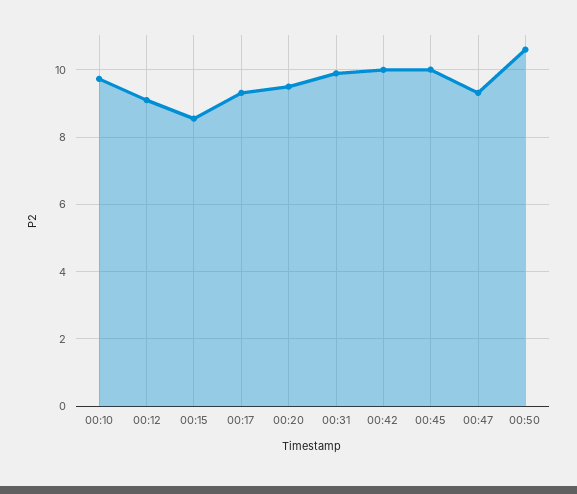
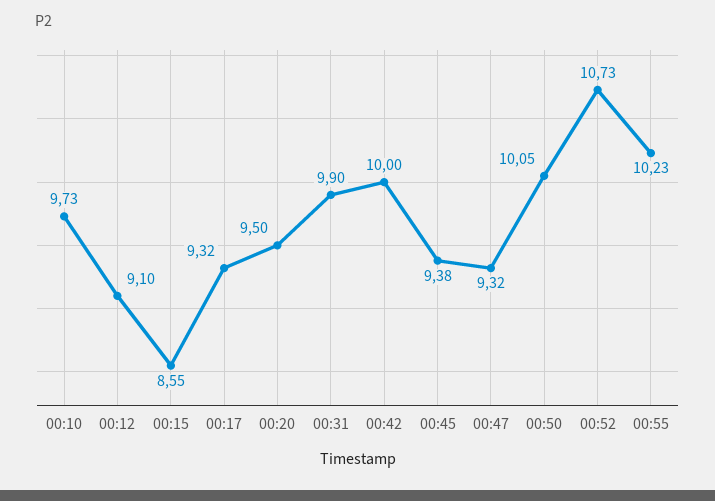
00:45: 10 -> 9.38
00:50: 10.6 -> 10.05
00:52: none -> 10.73
00:55: none -> 10.23

